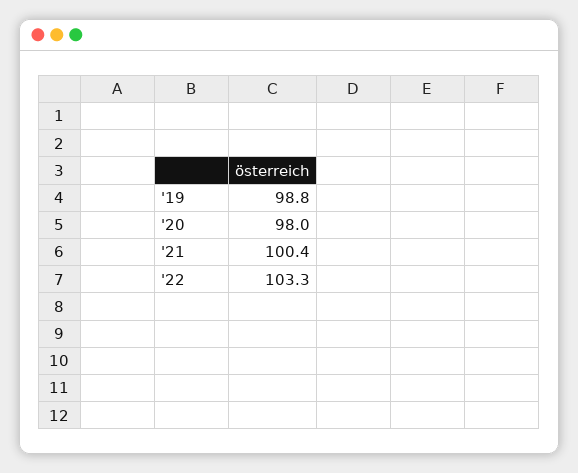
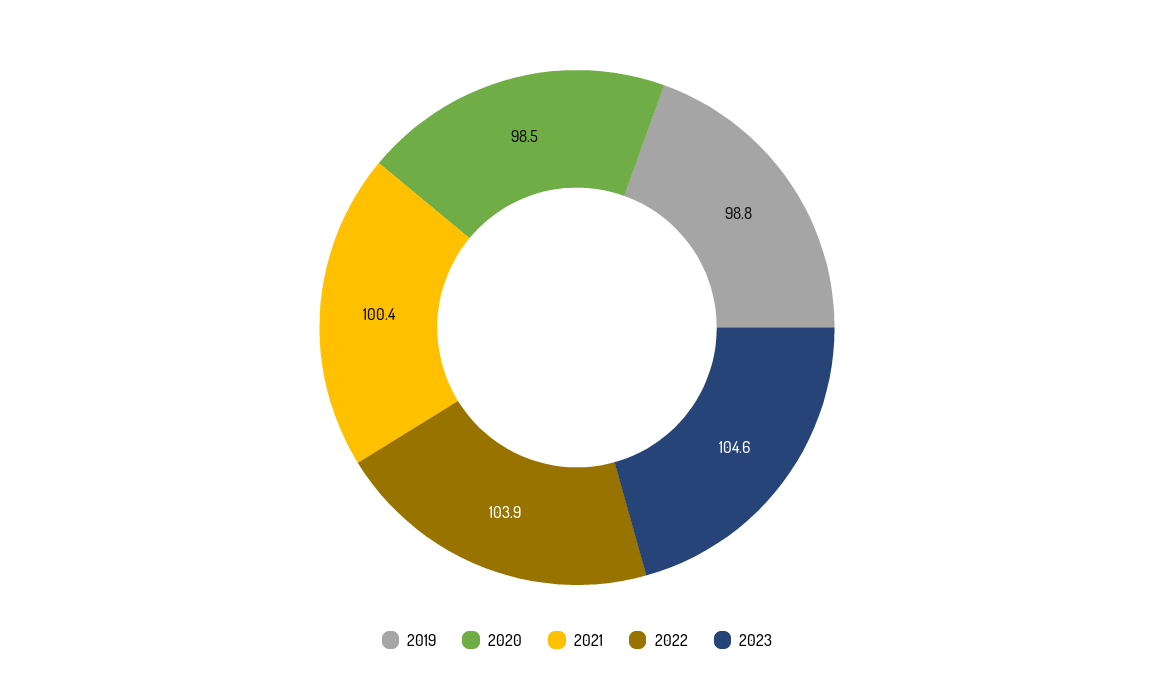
'20: 98 -> 98.5
'22: 103.3 -> 103.9
2023: none -> 104.6

